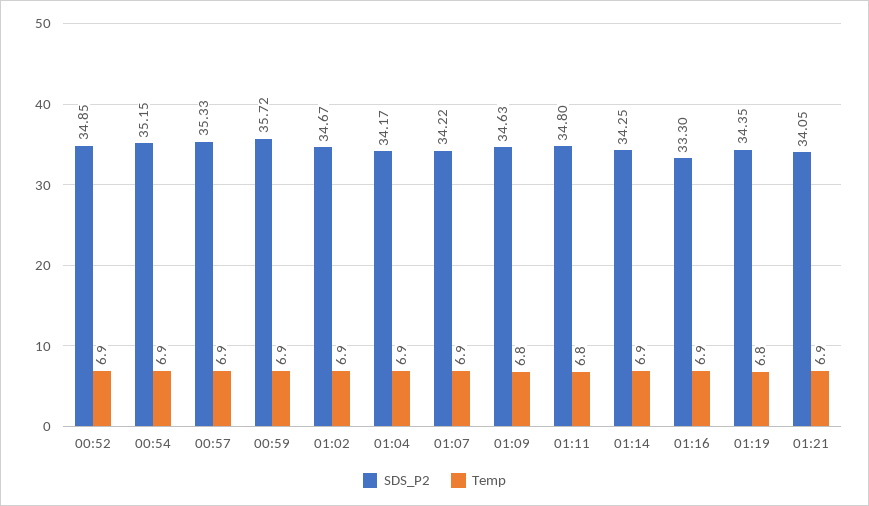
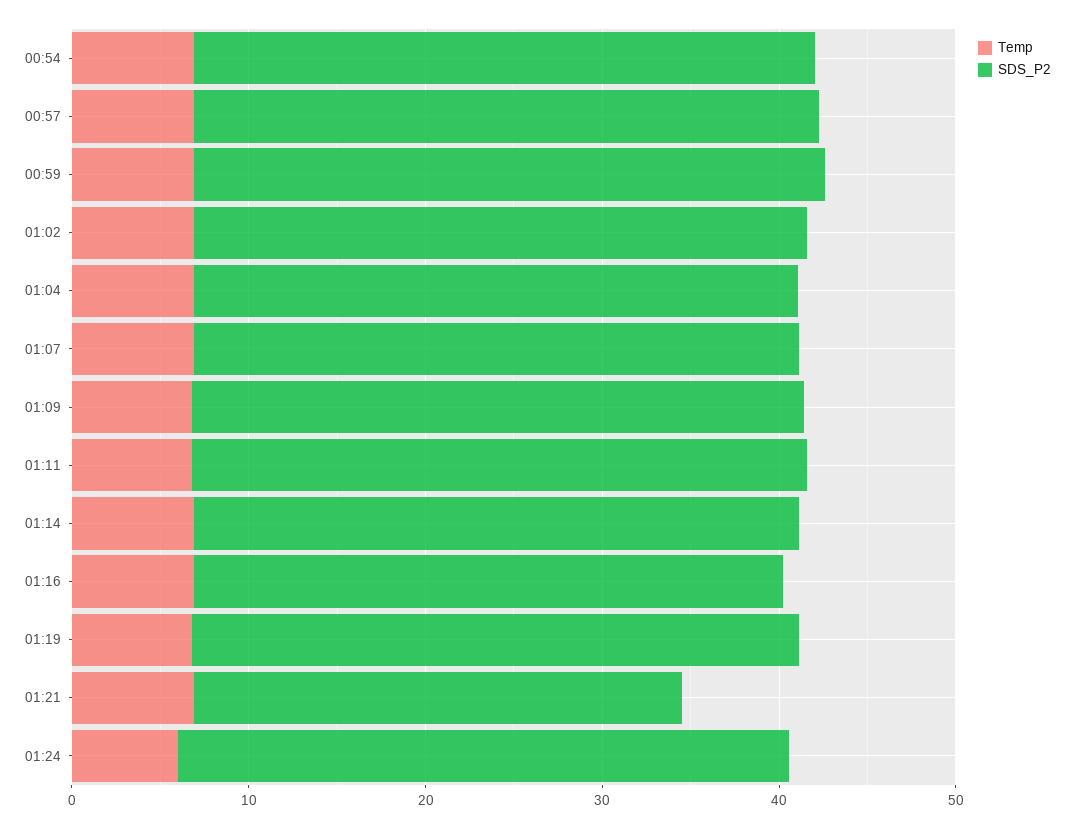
SDS_P2, 00:52: 34.85 -> none
Temp, 00:52: 6.9 -> none
SDS_P2, 01:21: 34.05 -> 28
Temp, 01:24: none -> 6
SDS_P2, 01:24: none -> 34

